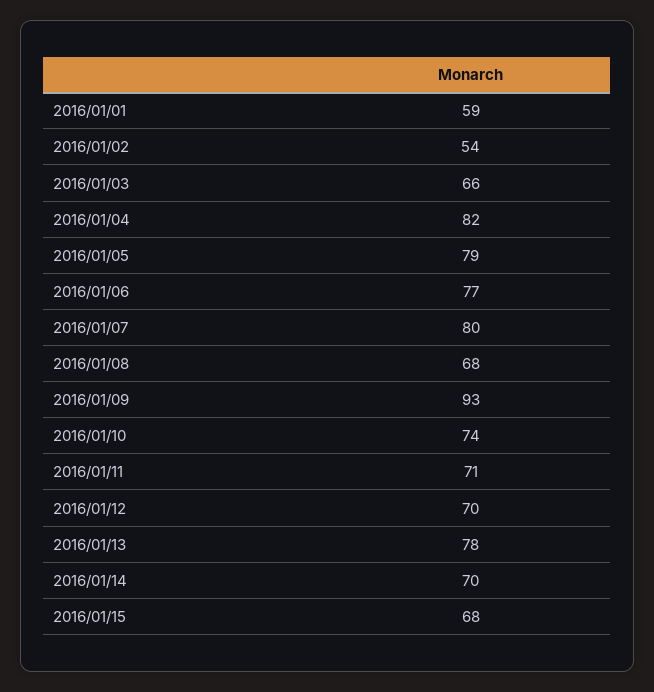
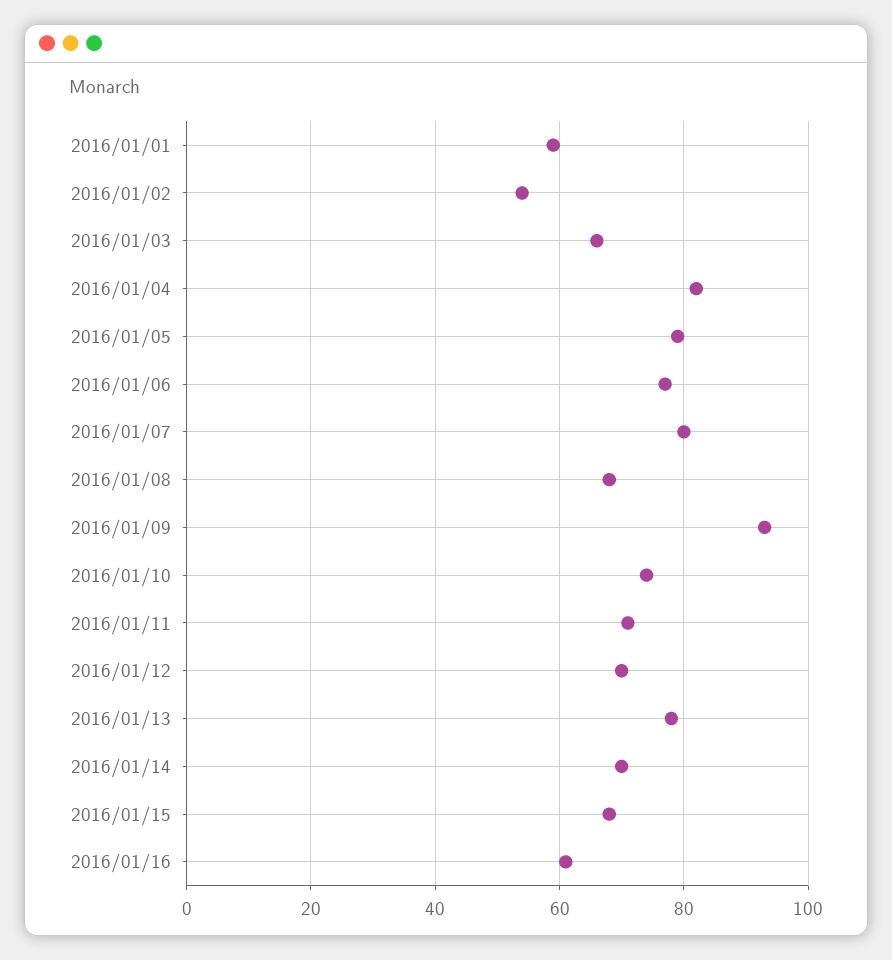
2016/01/16: none -> 60

